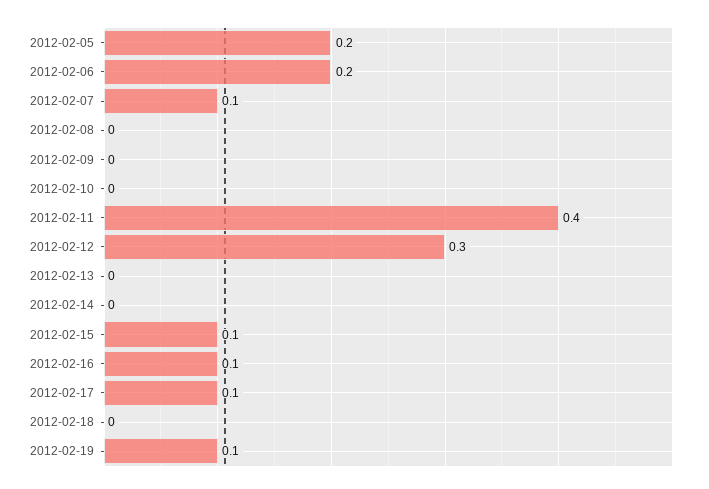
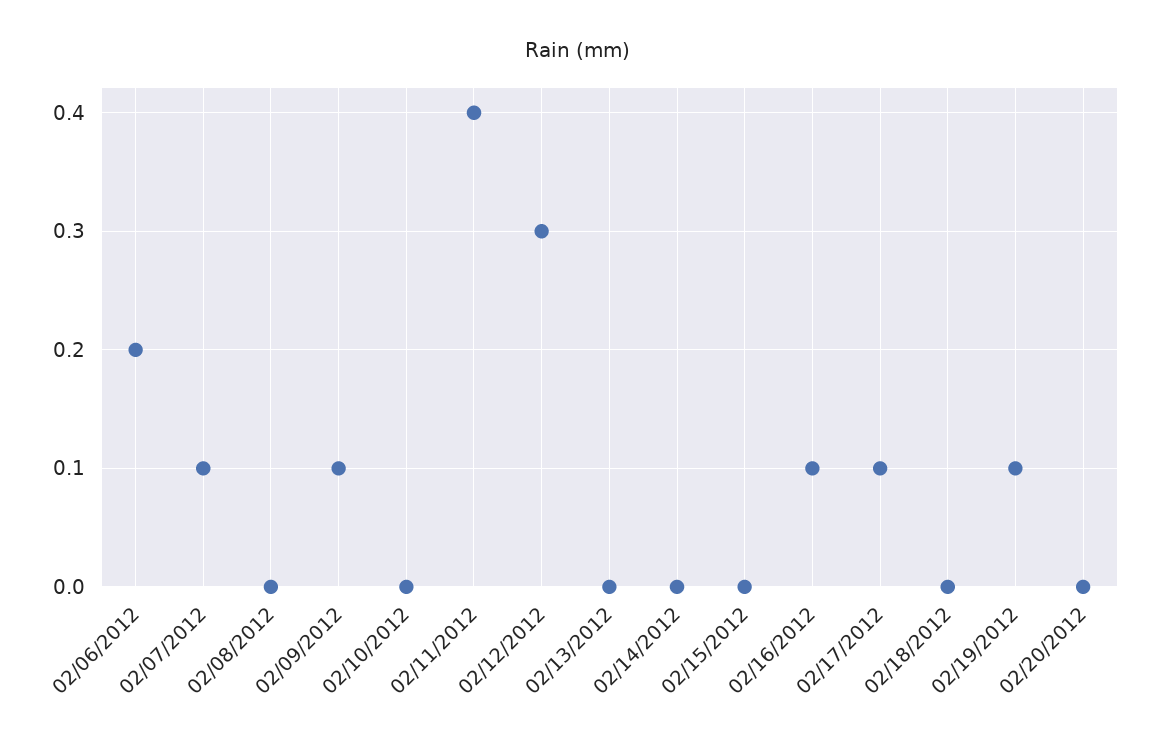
2012-02-05: 0.2 -> none
2012-02-09: 0 -> 0.1
2012-02-15: 0.1 -> 0
02/20/2012: none -> 0

